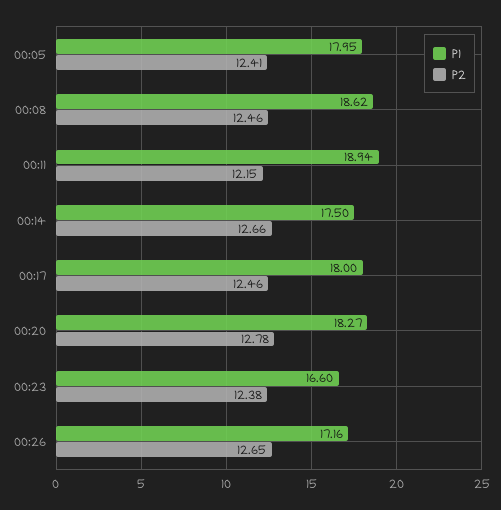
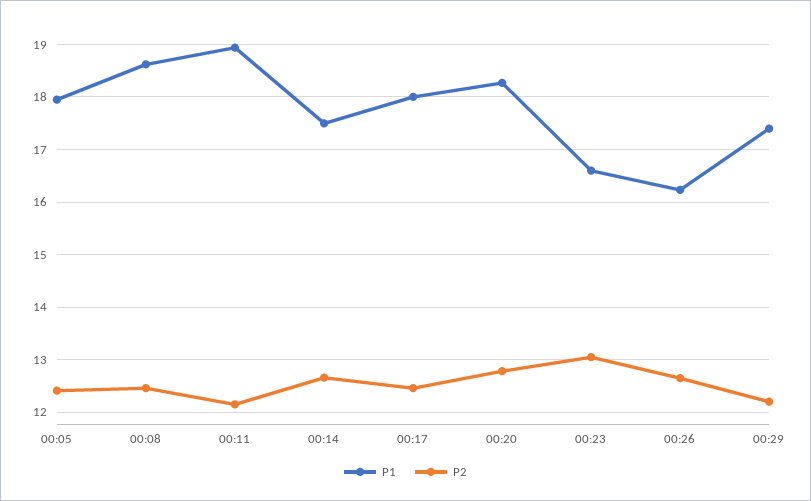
P2, 00:23: 12.38 -> 13
P1, 00:26: 17.16 -> 16.2
P1, 00:29: none -> 17.4
P2, 00:29: none -> 12.2

